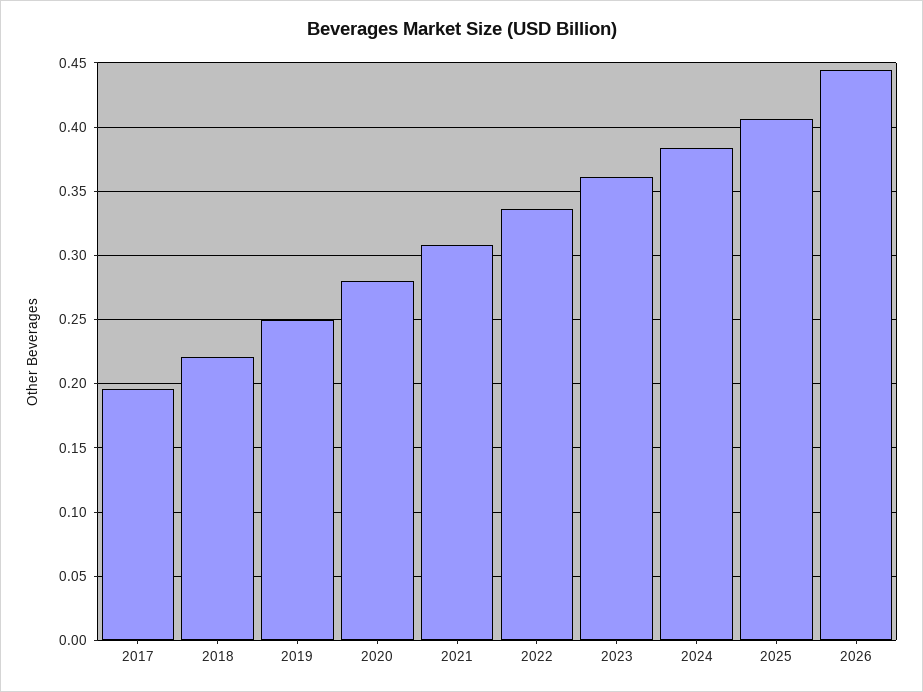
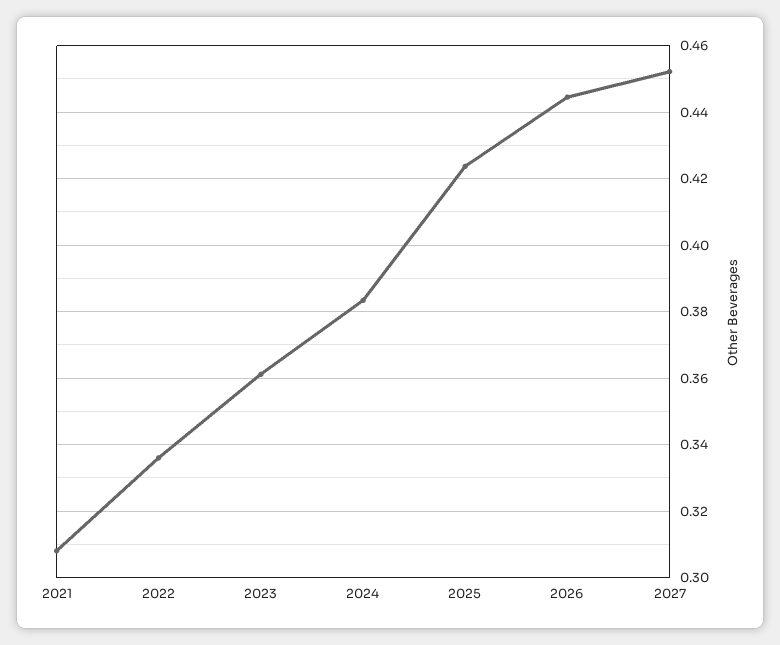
2017: 0.195 -> none
2018: 0.22 -> none
2019: 0.25 -> none
2020: 0.28 -> none
2025: 0.405 -> 0.424
2027: none -> 0.452

